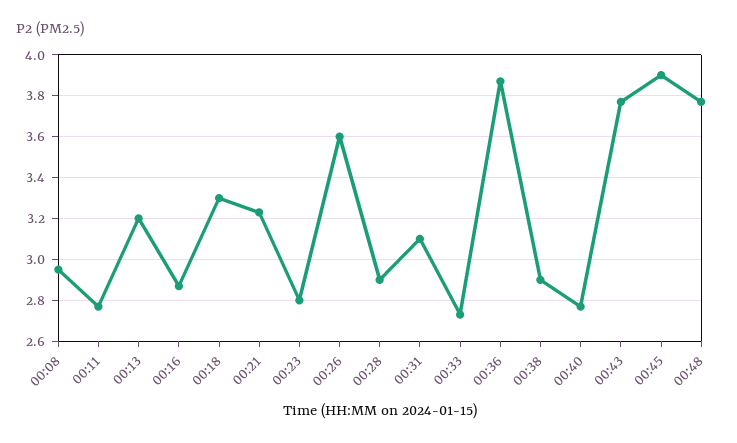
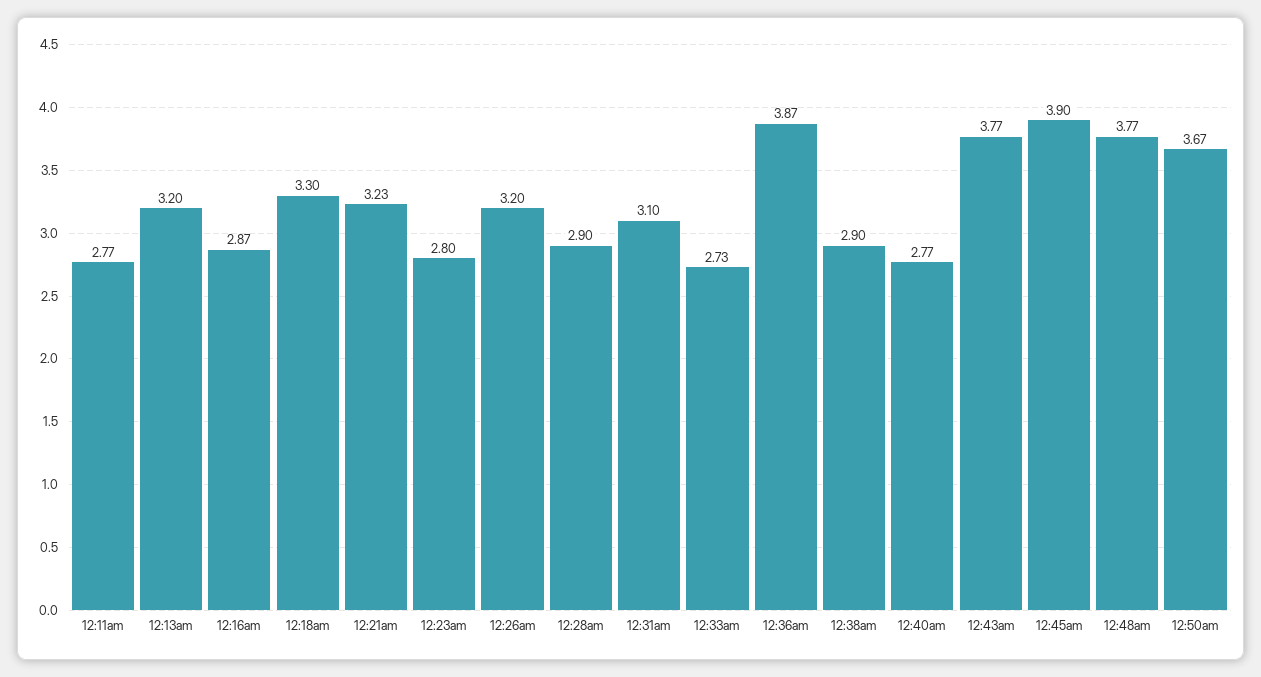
00:08: 2.95 -> none
00:26: 3.6 -> 3.2
12:50am: none -> 3.67

